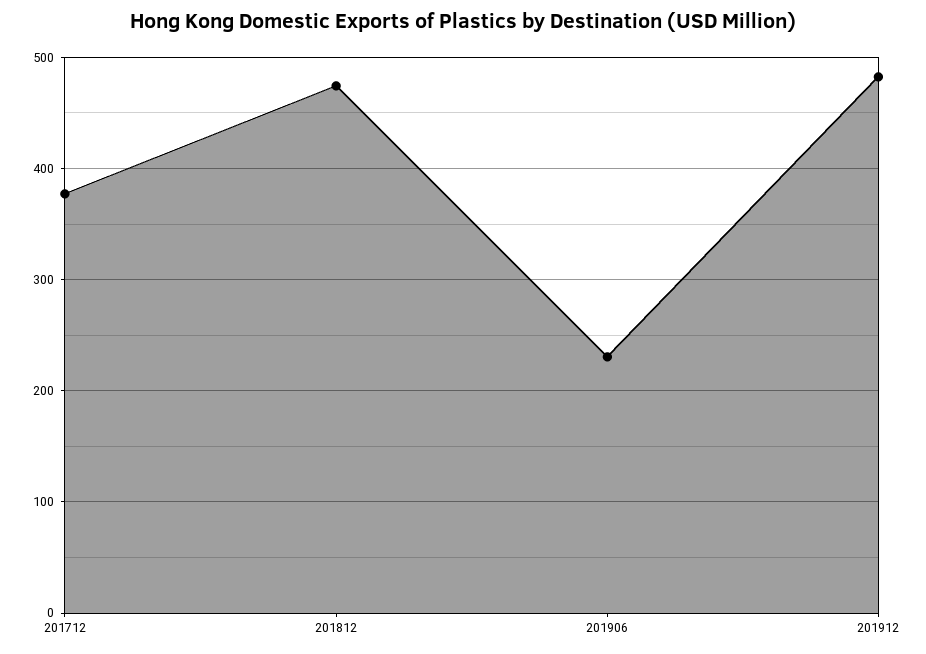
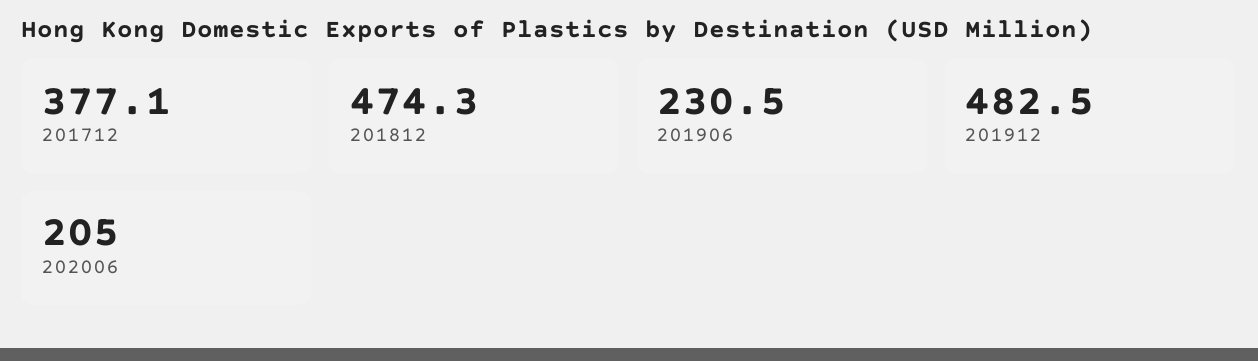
202006: none -> 205

